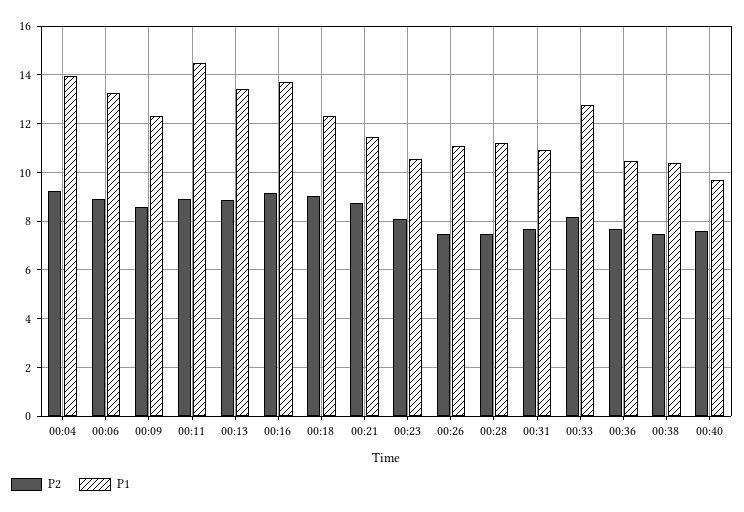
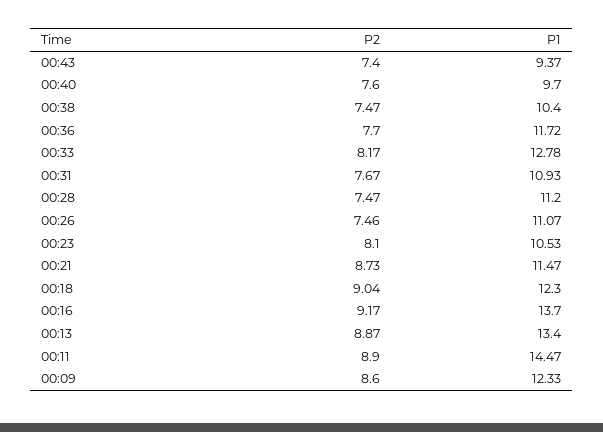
P2, 00:04: 9.25 -> none
P1, 00:04: 14 -> none
P2, 00:06: 9 -> none
P1, 00:06: 13.25 -> none
P1, 00:36: 10.5 -> 11.72
P2, 00:43: none -> 7.4
P1, 00:43: none -> 9.37

